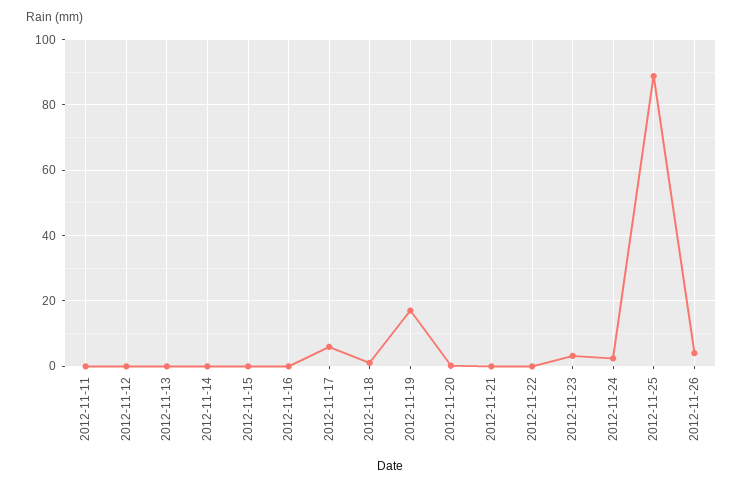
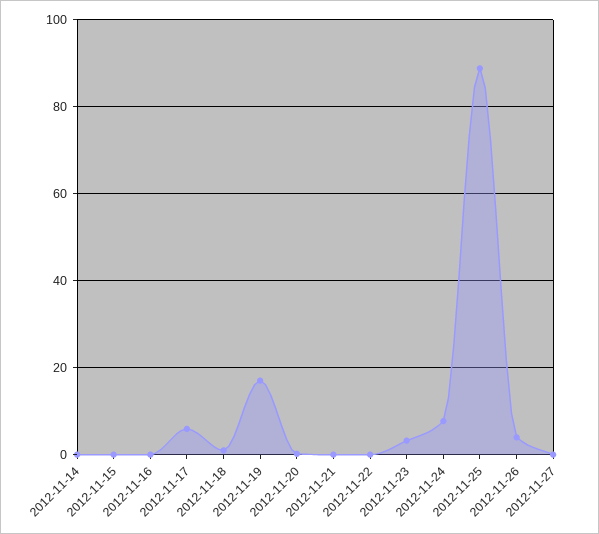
2012-11-11: 0 -> none
2012-11-12: 0 -> none
2012-11-13: 0 -> none
2012-11-24: 2 -> 8
2012-11-27: none -> 0

